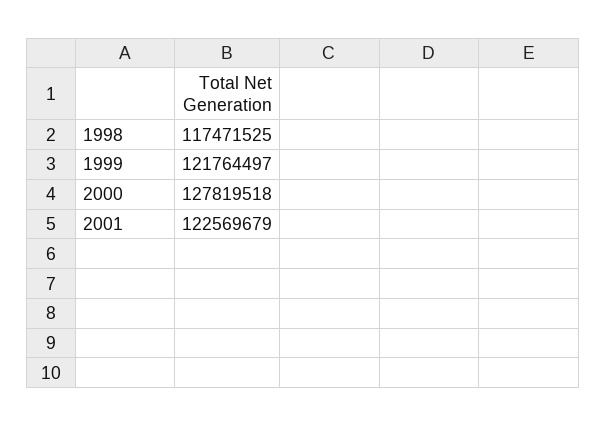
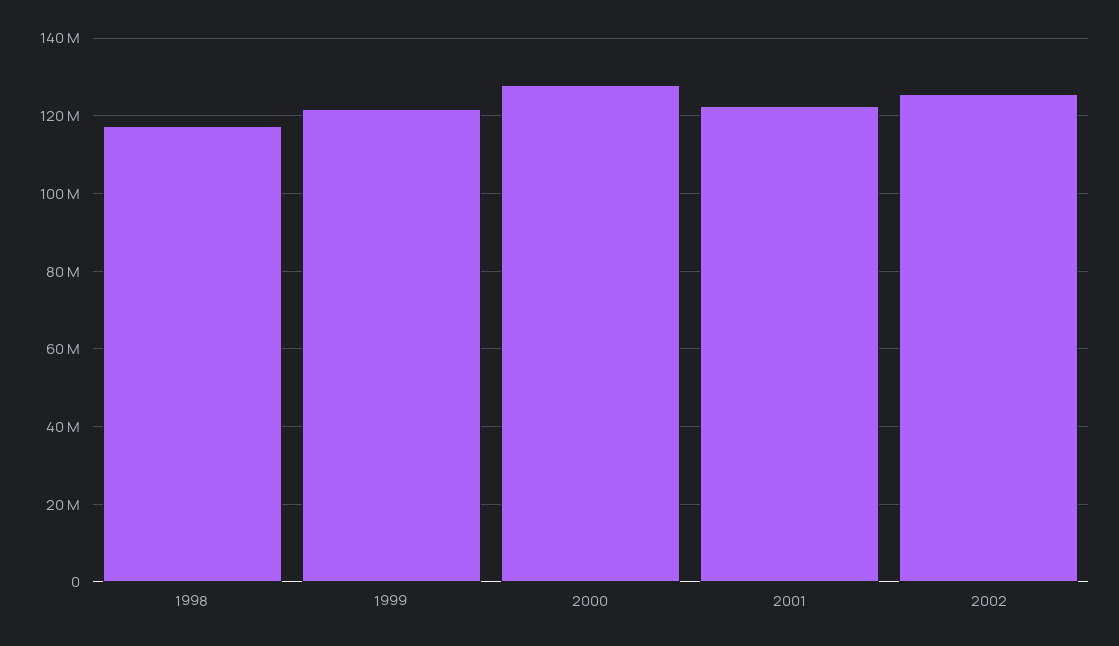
2002: none -> 126000000

